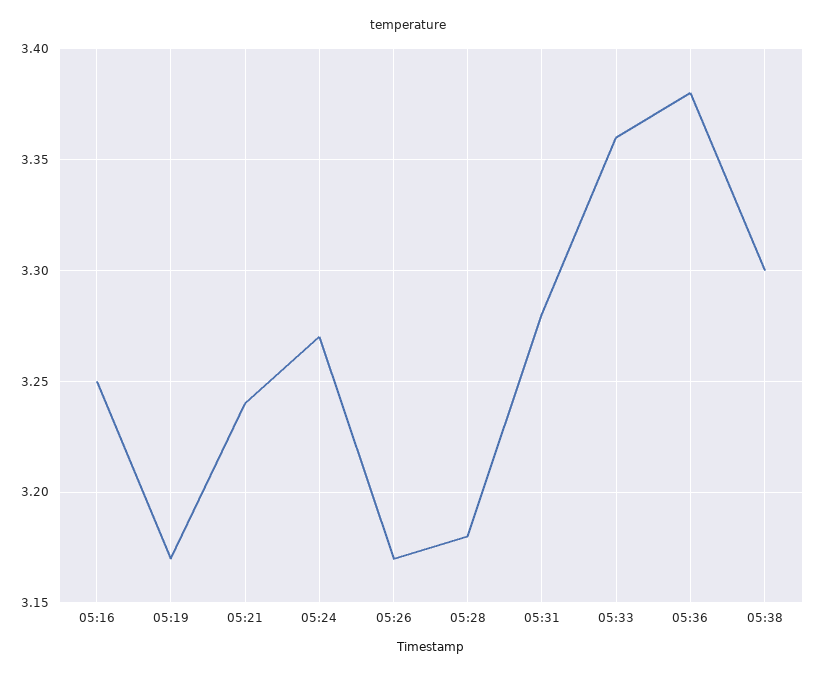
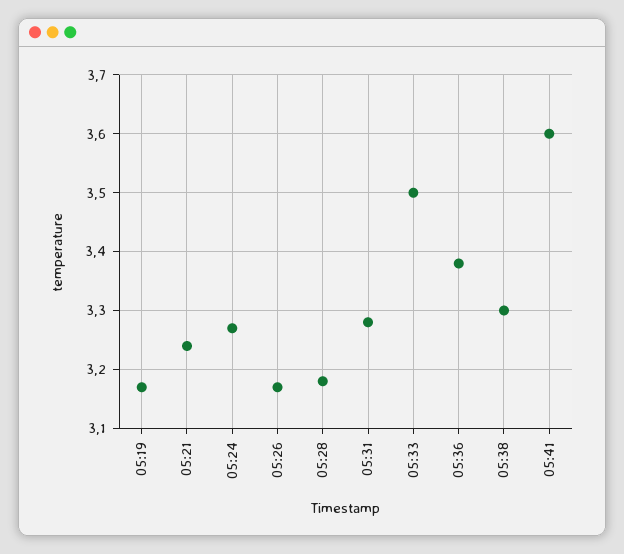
05:16: 3.25 -> none
05:33: 3.36 -> 3.5
05:41: none -> 3.6

